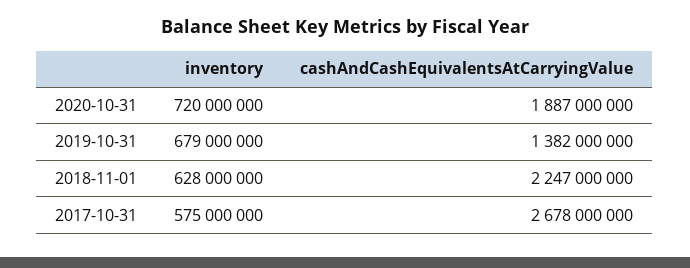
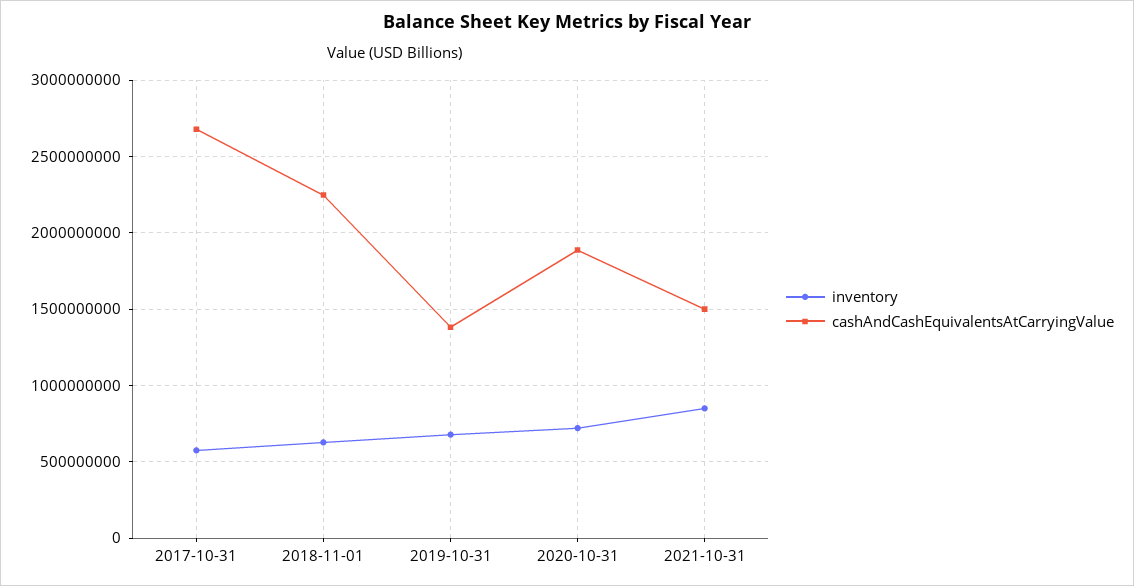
inventory, 2021-10-31: none -> 850000000
cashAndCashEquivalentsAtCarryingValue, 2021-10-31: none -> 1500000000

